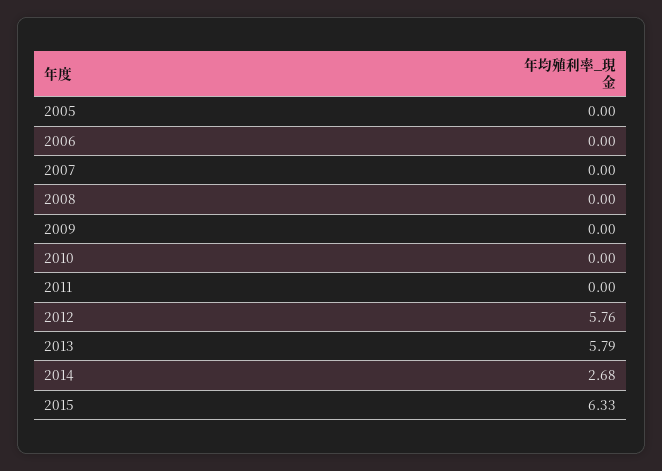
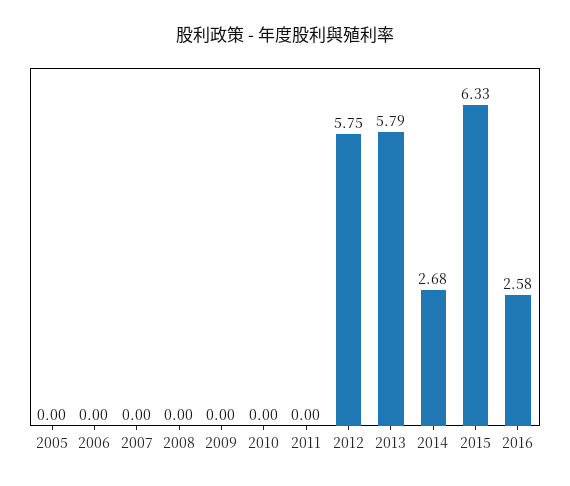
2012: 5.76 -> 5.75
2016: none -> 2.58

